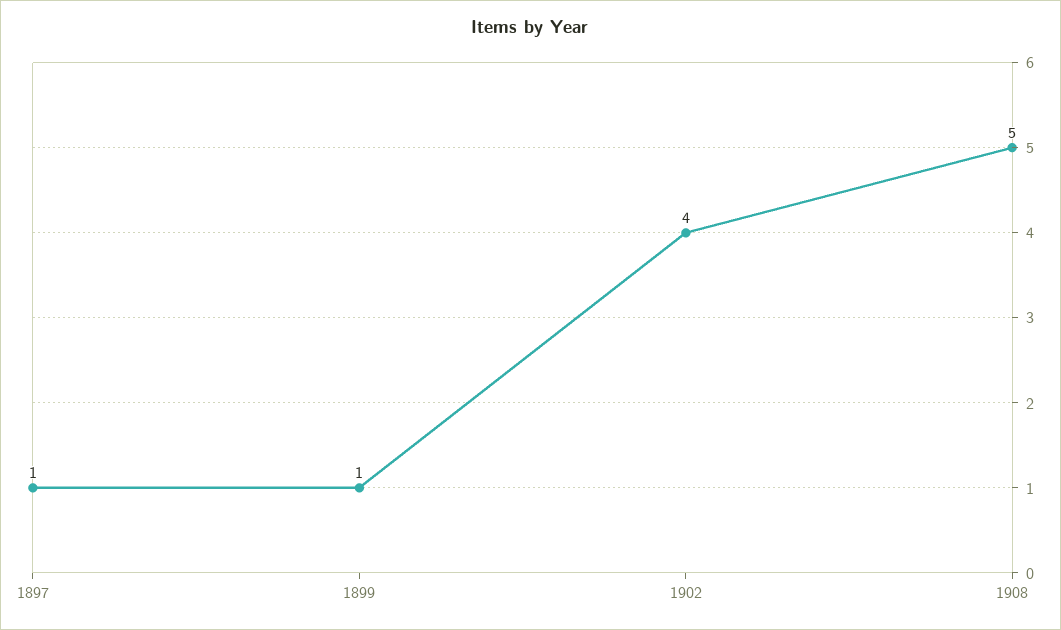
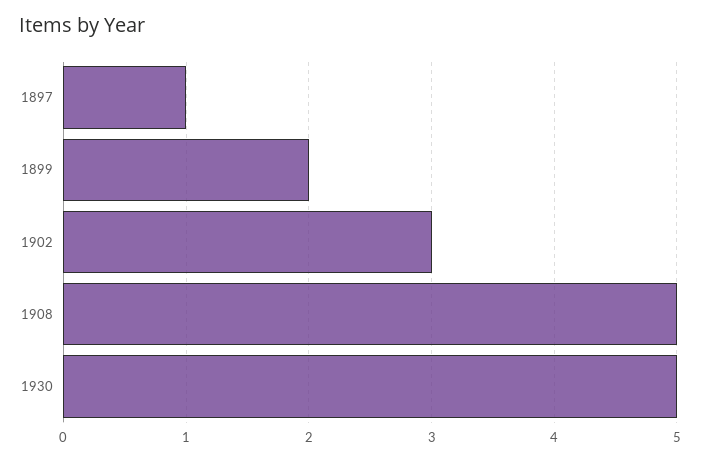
1899: 1 -> 2
1902: 4 -> 3
1930: none -> 5

